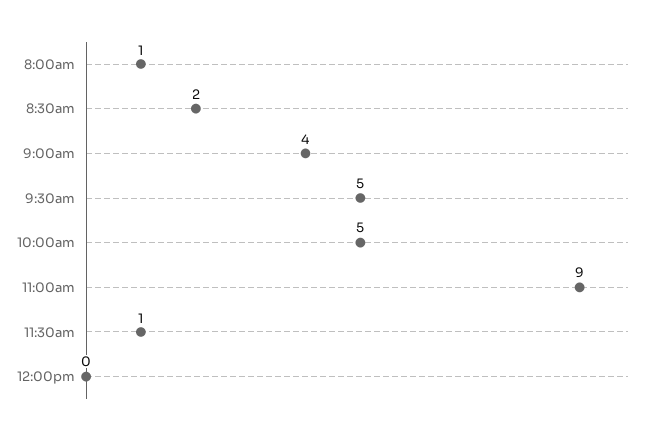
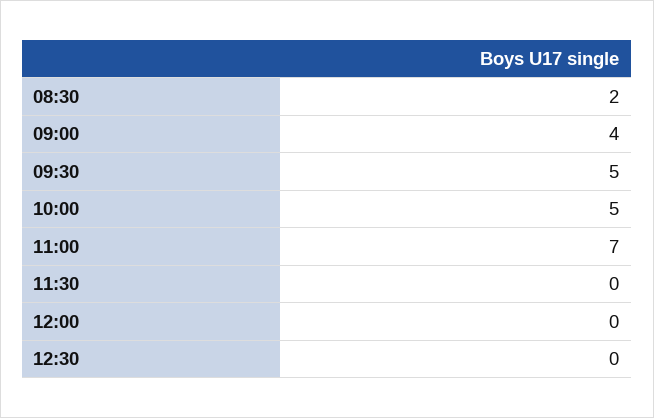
8:00am: 1 -> none
11:00am: 9 -> 7
11:30am: 1 -> 0
12:30: none -> 0

